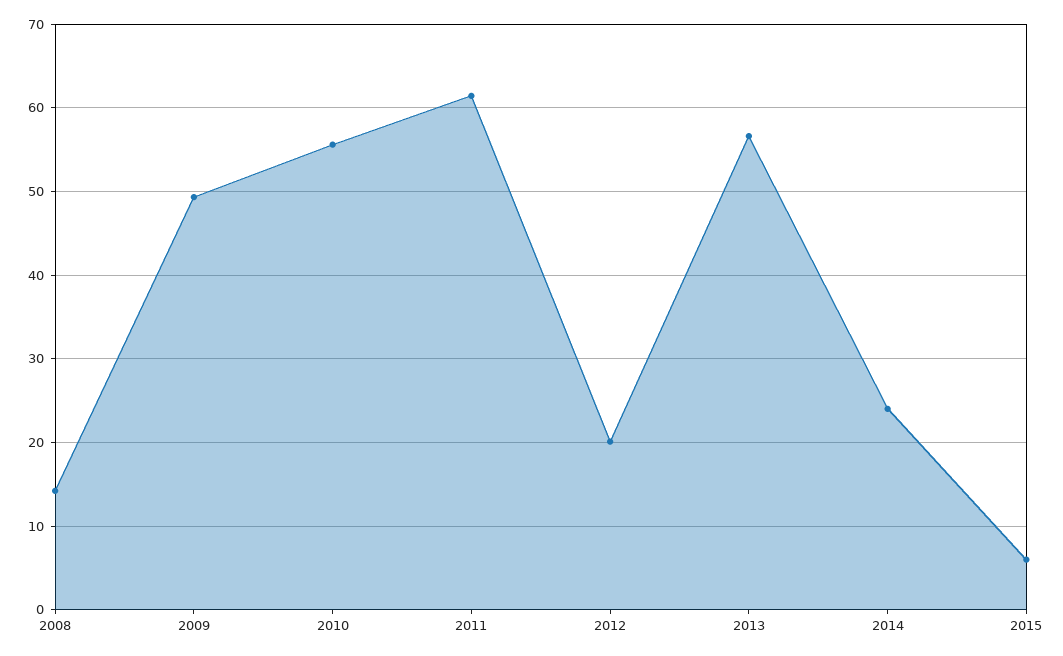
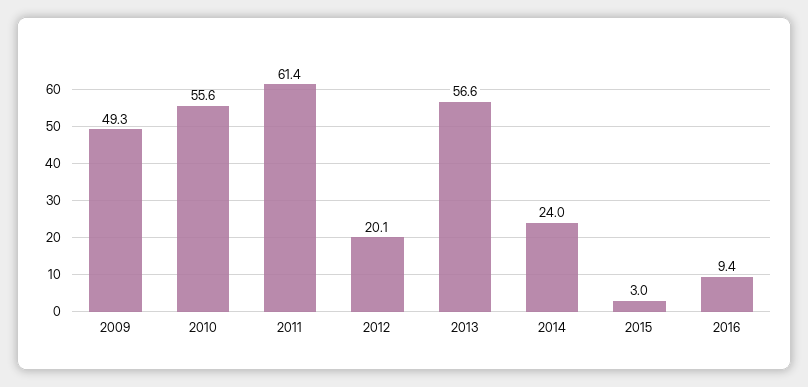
2008: 14 -> none
2015: 6 -> 3
2016: none -> 9.4

